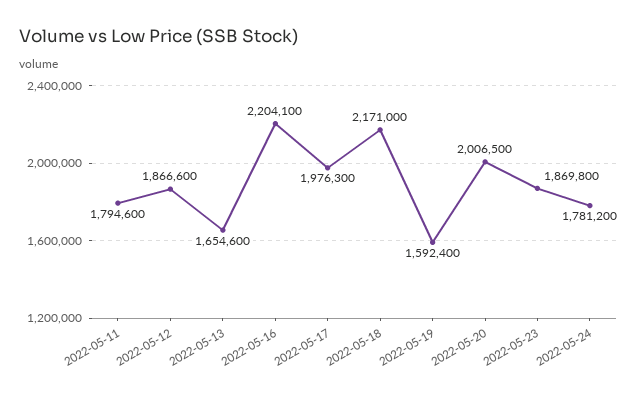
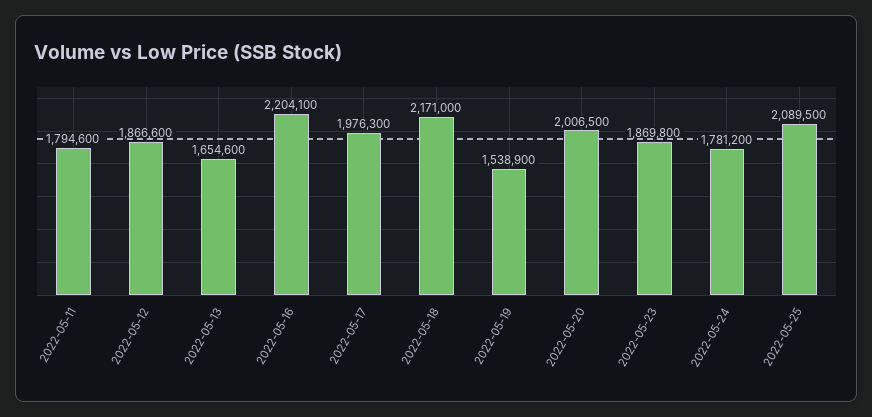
2022-05-19: 1592400 -> 1538900
2022-05-25: none -> 2089500

